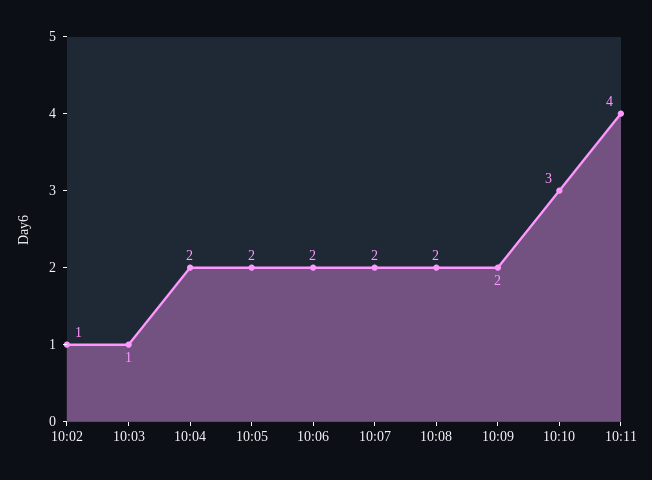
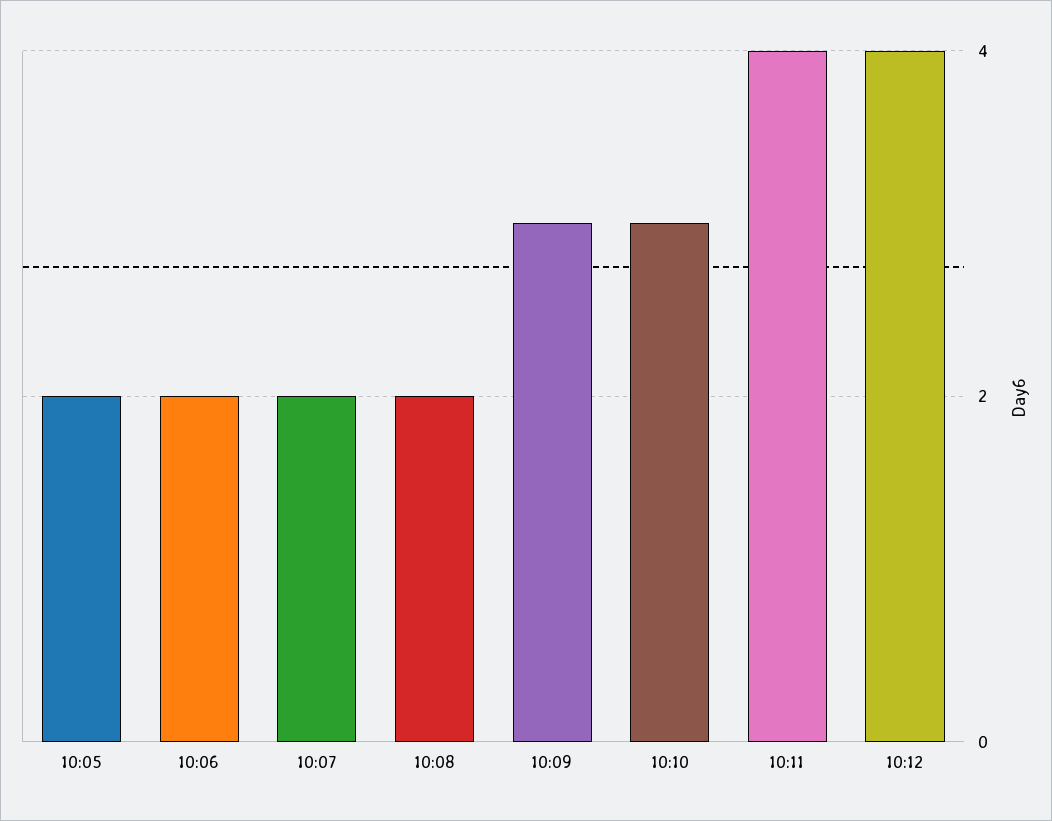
10:02: 1 -> none
10:03: 1 -> none
10:04: 2 -> none
10:09: 2 -> 3
10:12: none -> 4

